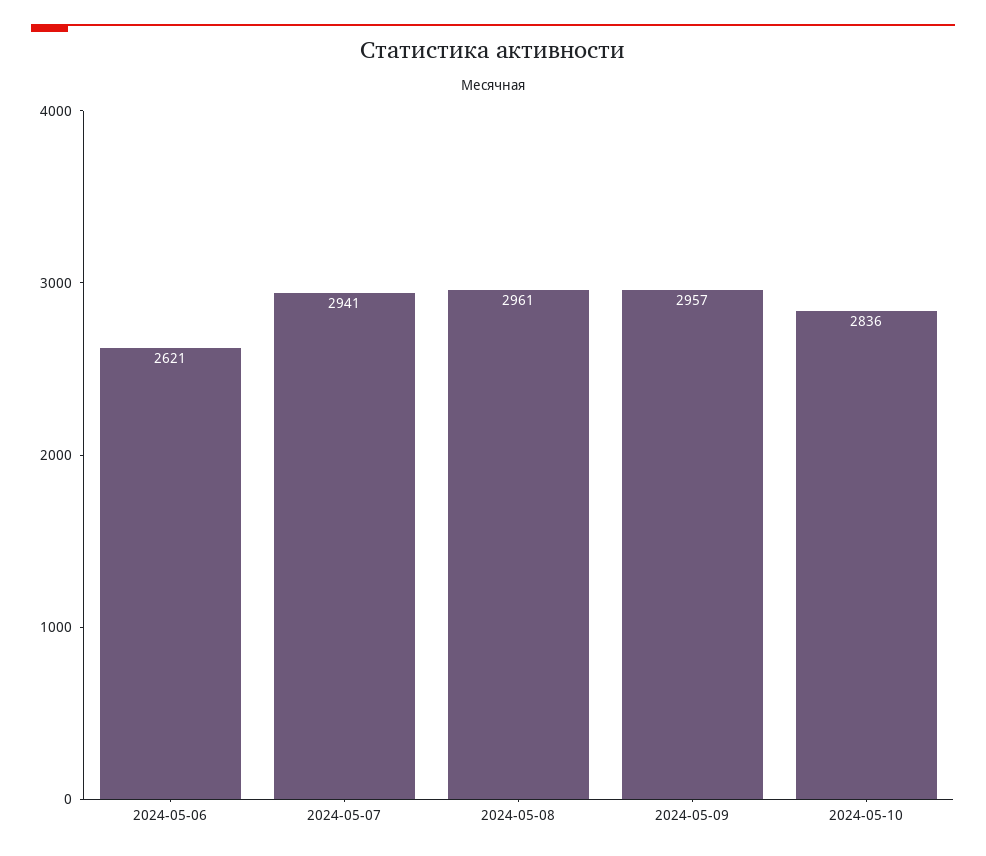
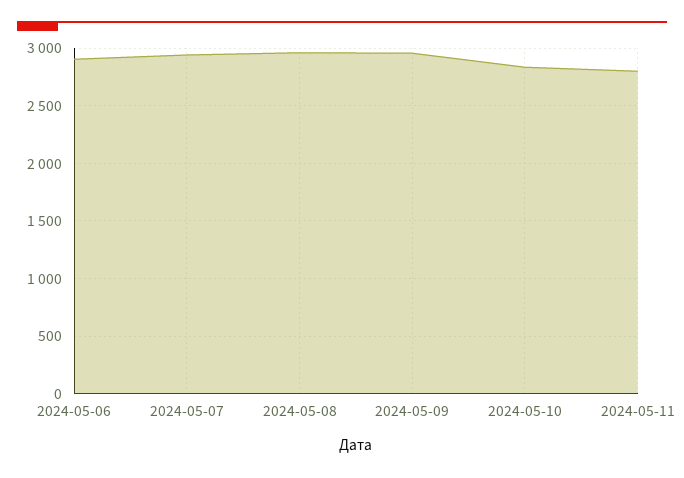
2024-05-06: 2621 -> 2900
2024-05-11: none -> 2800

